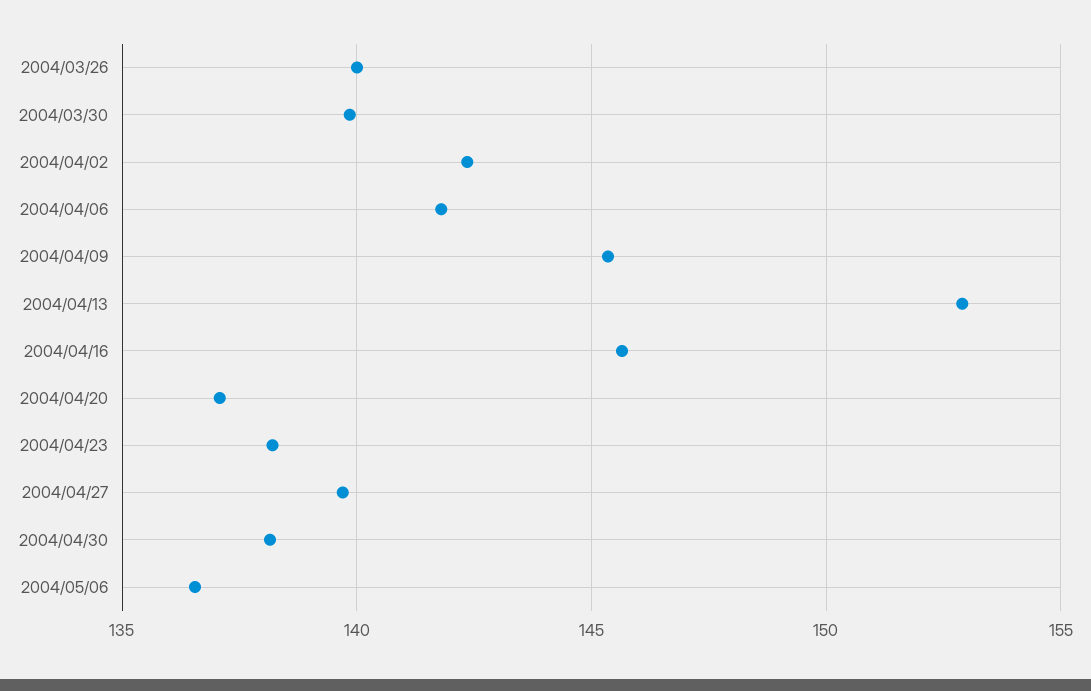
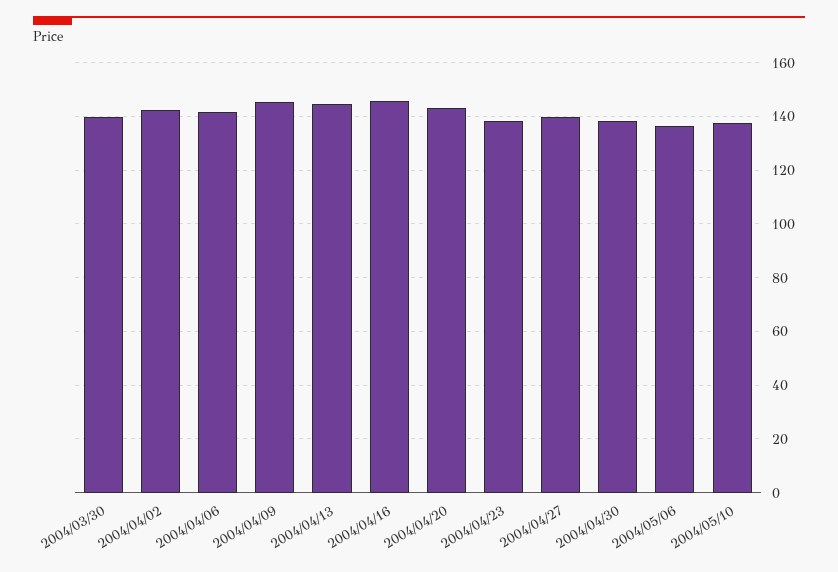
2004/03/26: 140 -> none
2004/04/13: 153 -> 145
2004/04/20: 137 -> 142.5
2004/05/10: none -> 137.5

